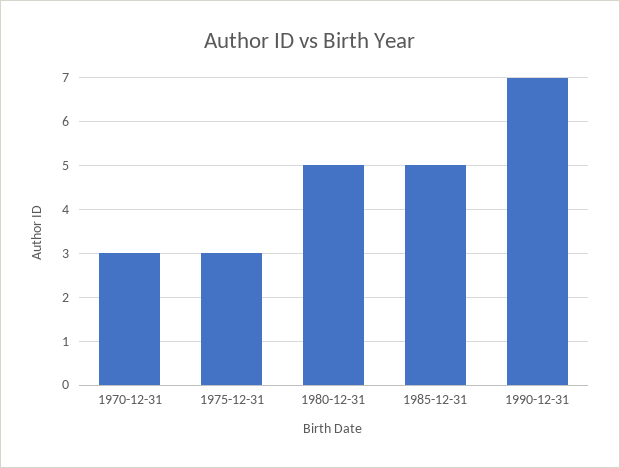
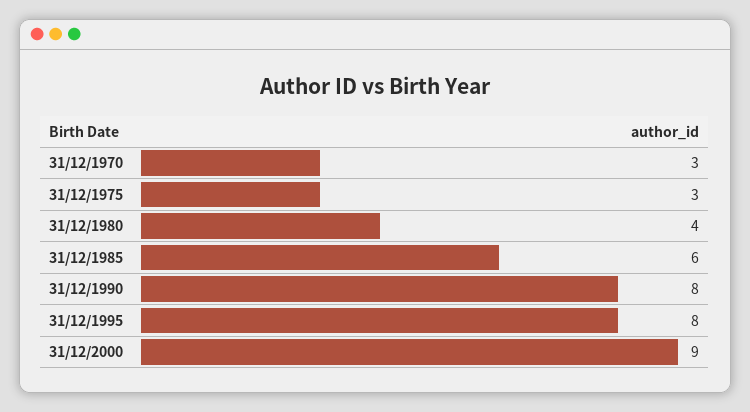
1980-12-31: 5 -> 4
1985-12-31: 5 -> 6
1990-12-31: 7 -> 8
31/12/1995: none -> 8
31/12/2000: none -> 9

